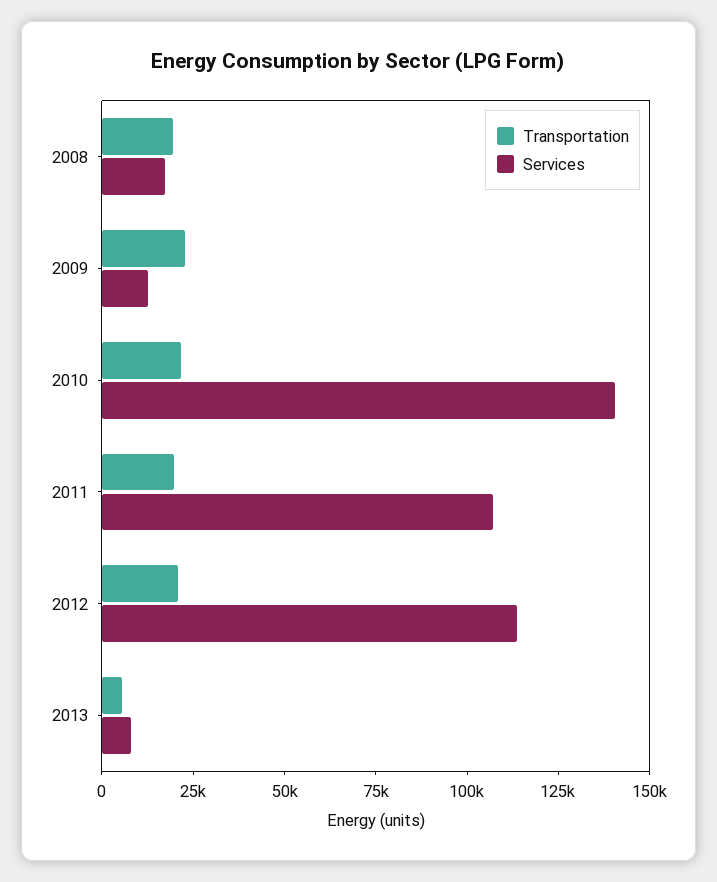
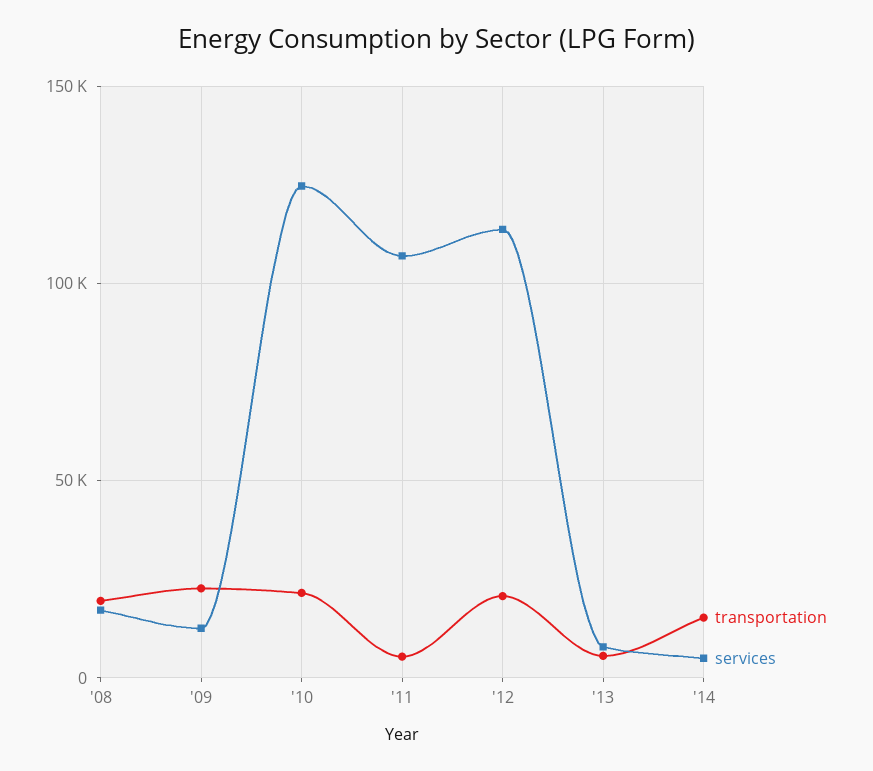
Services, 2010: 140000 -> 125000
Transportation, 2011: 20000 -> 5000
Transportation, '14: none -> 15000
Services, '14: none -> 5000

